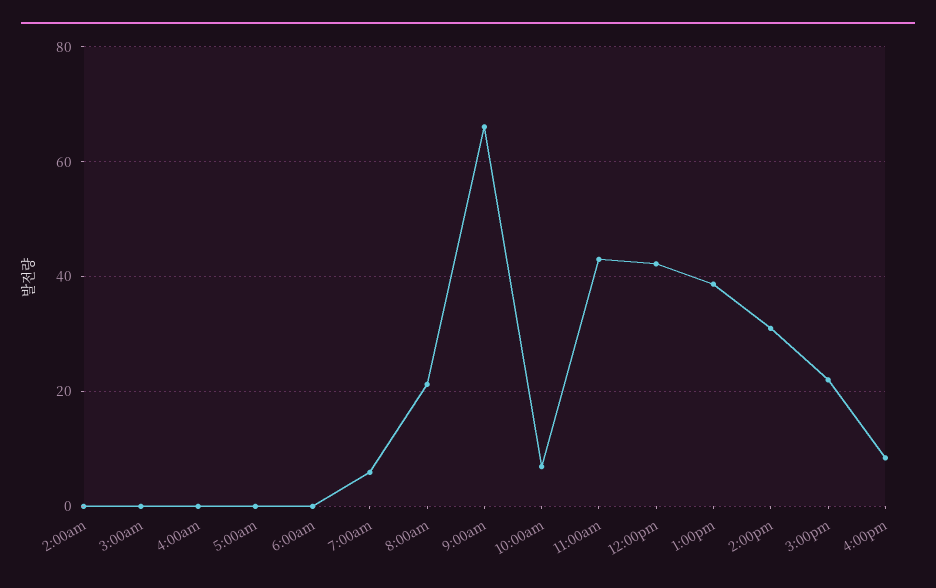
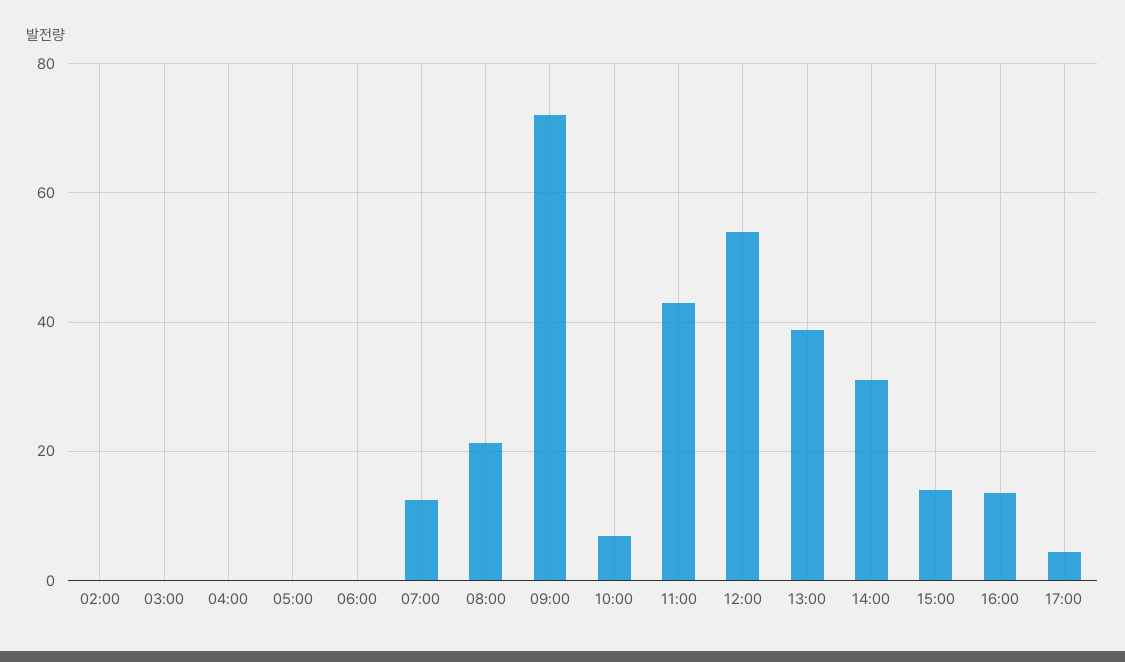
7:00am: 6 -> 12
9:00am: 66 -> 72
12:00pm: 42 -> 54
3:00pm: 22 -> 14
4:00pm: 8 -> 14
17:00: none -> 4

